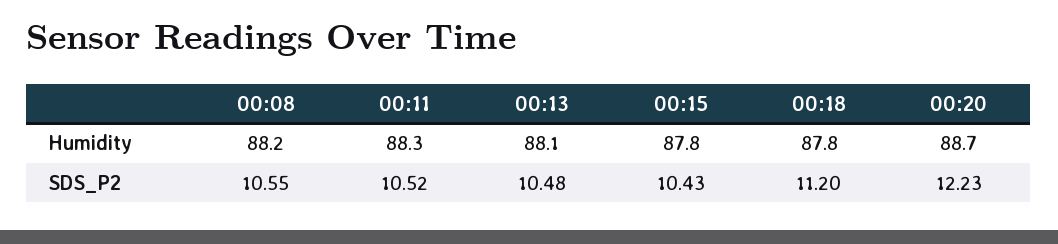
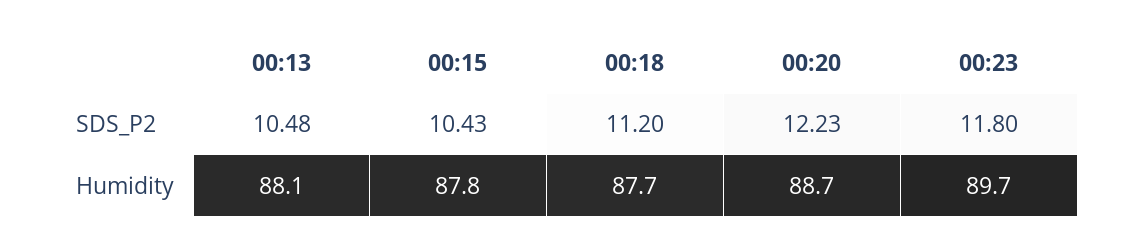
00:08, Humidity: 88.2 -> none
00:11, Humidity: 88.3 -> none
00:18, Humidity: 87.8 -> 87.7
00:08, SDS_P2: 10.55 -> none
00:11, SDS_P2: 10.52 -> none
00:23, SDS_P2: none -> 11.8
00:23, Humidity: none -> 89.7

